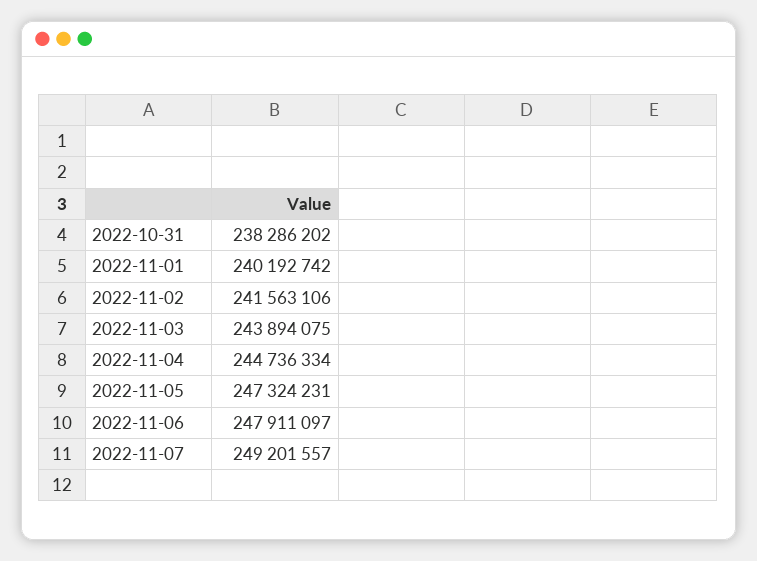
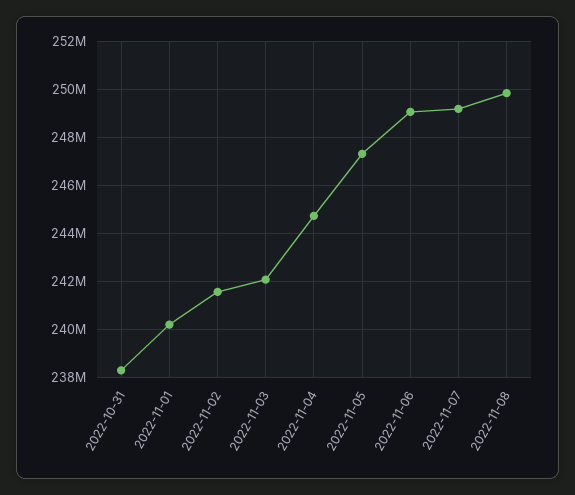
2022-11-03: 243894075 -> 242000000
2022-11-06: 247911097 -> 249000000
2022-11-08: none -> 250000000

